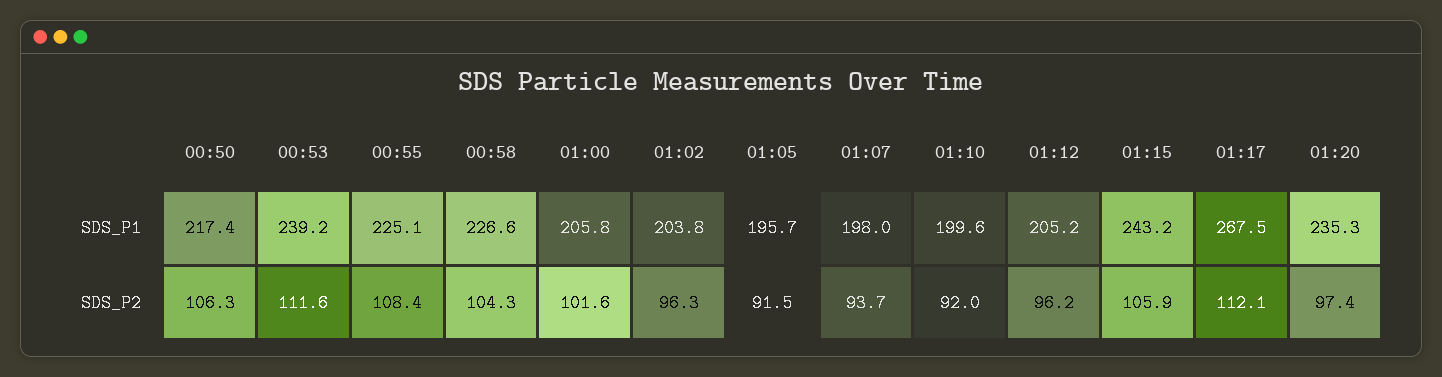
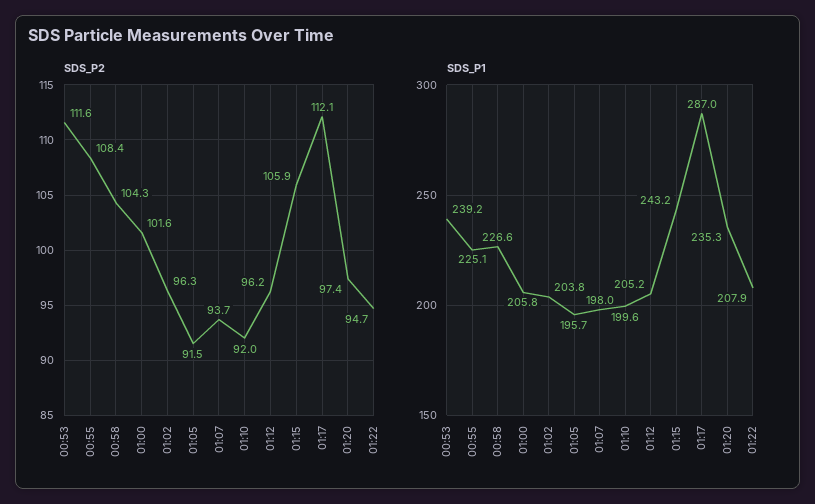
SDS_P1, 00:50: 217.4 -> none
SDS_P1, 01:17: 267.5 -> 287
SDS_P2, 00:50: 106.3 -> none
SDS_P2, 01:22: none -> 94.7
SDS_P1, 01:22: none -> 207.9

